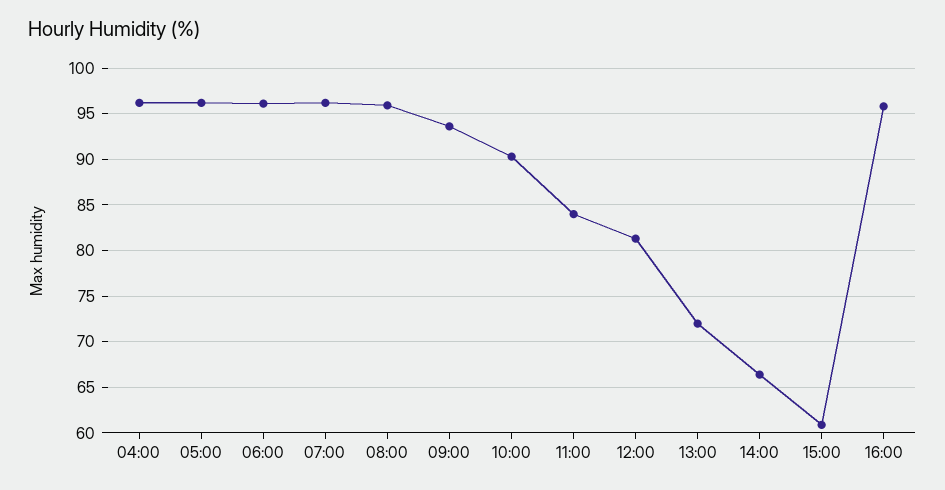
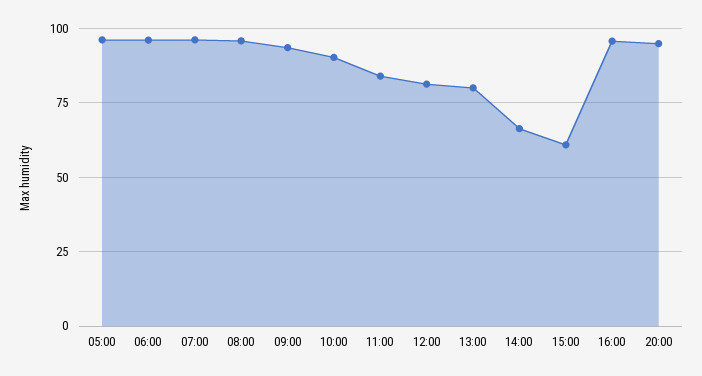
04:00: 96 -> none
13:00: 72 -> 80
20:00: none -> 95

